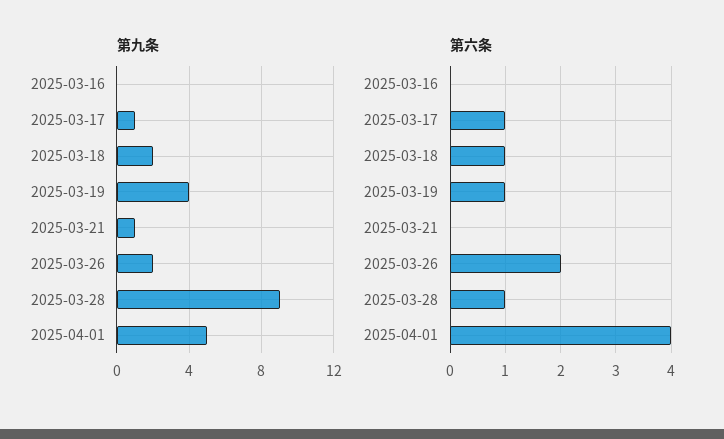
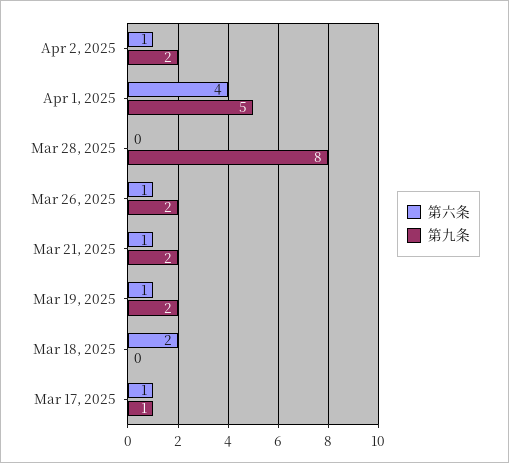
第九条, 2025-03-16: 0 -> none
第九条, 2025-03-18: 2 -> 0
第九条, 2025-03-19: 4 -> 2
第九条, 2025-03-21: 1 -> 2
第九条, 2025-03-28: 9 -> 8
第六条, 2025-03-16: 0 -> none
第六条, 2025-03-18: 1 -> 2
第六条, 2025-03-21: 0 -> 1
第六条, 2025-03-26: 2 -> 1
第六条, 2025-03-28: 1 -> 0
第六条, Apr 2, 2025: none -> 1
第九条, Apr 2, 2025: none -> 2

